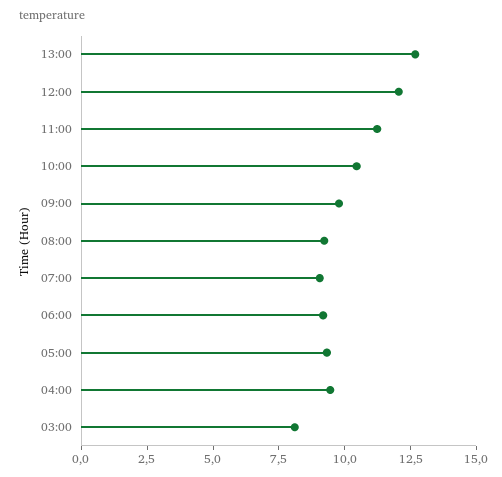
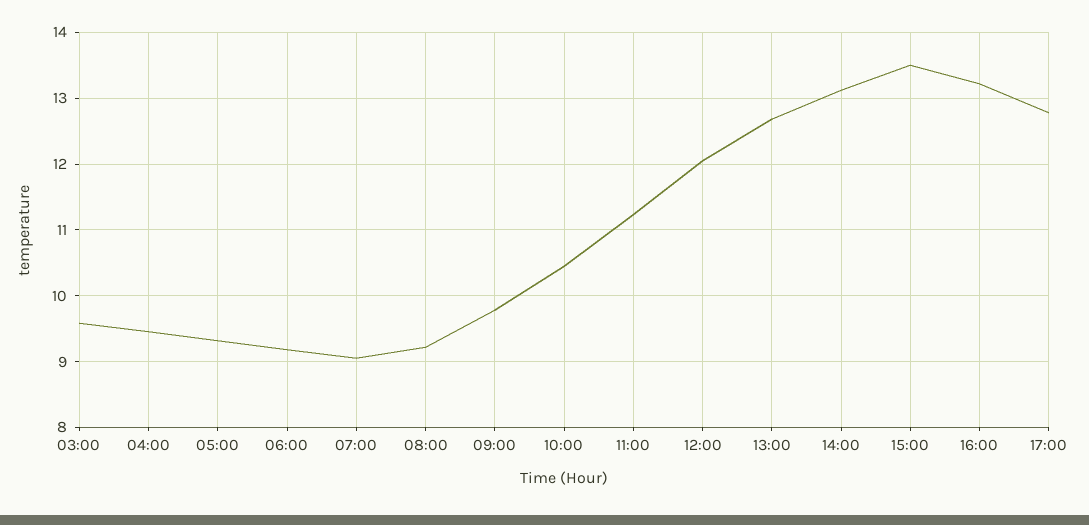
03:00: 8 -> 9.6
14:00: none -> 13.1
15:00: none -> 13.5
16:00: none -> 13.2
17:00: none -> 12.8

